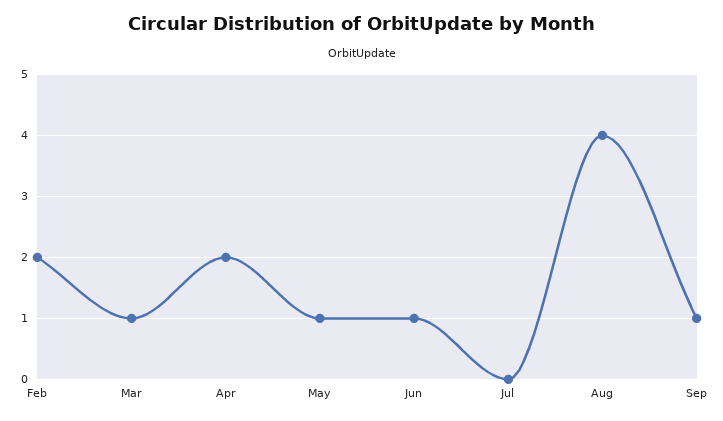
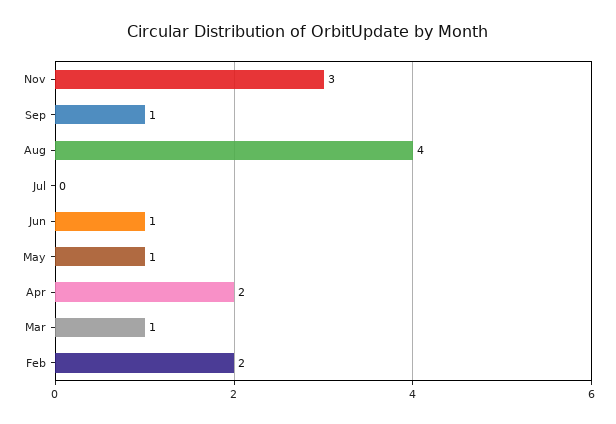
Nov: none -> 3

